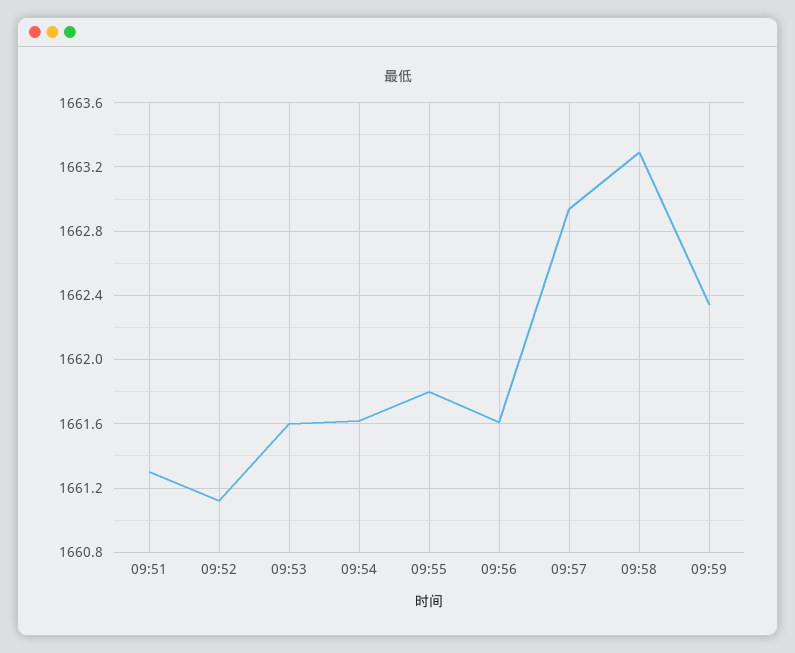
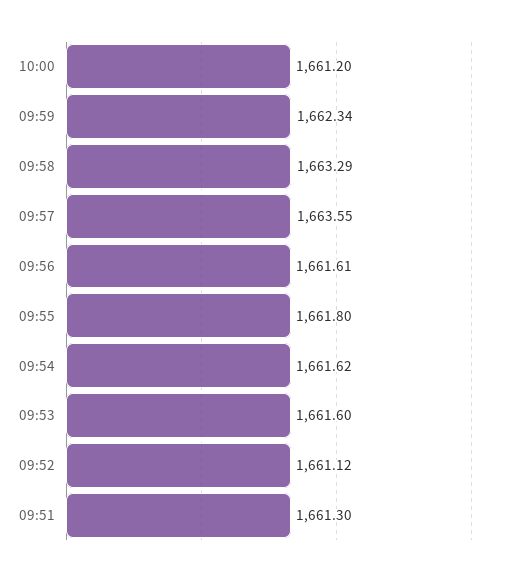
09:57: 1662.95 -> 1663.55
10:00: none -> 1661.2

